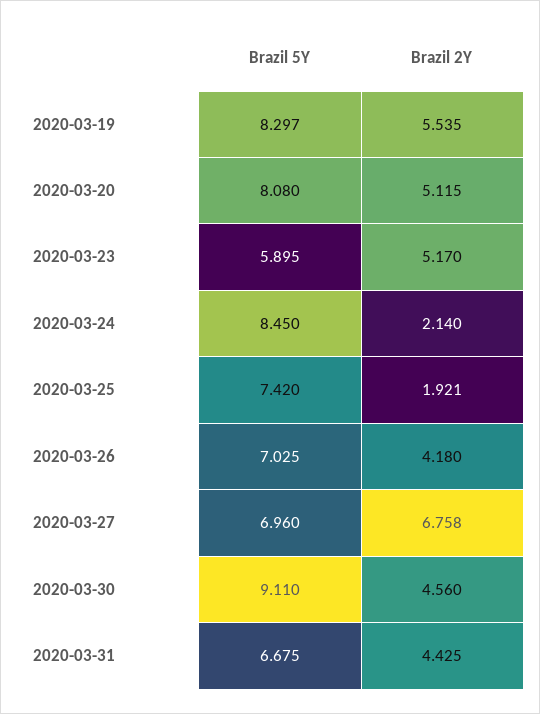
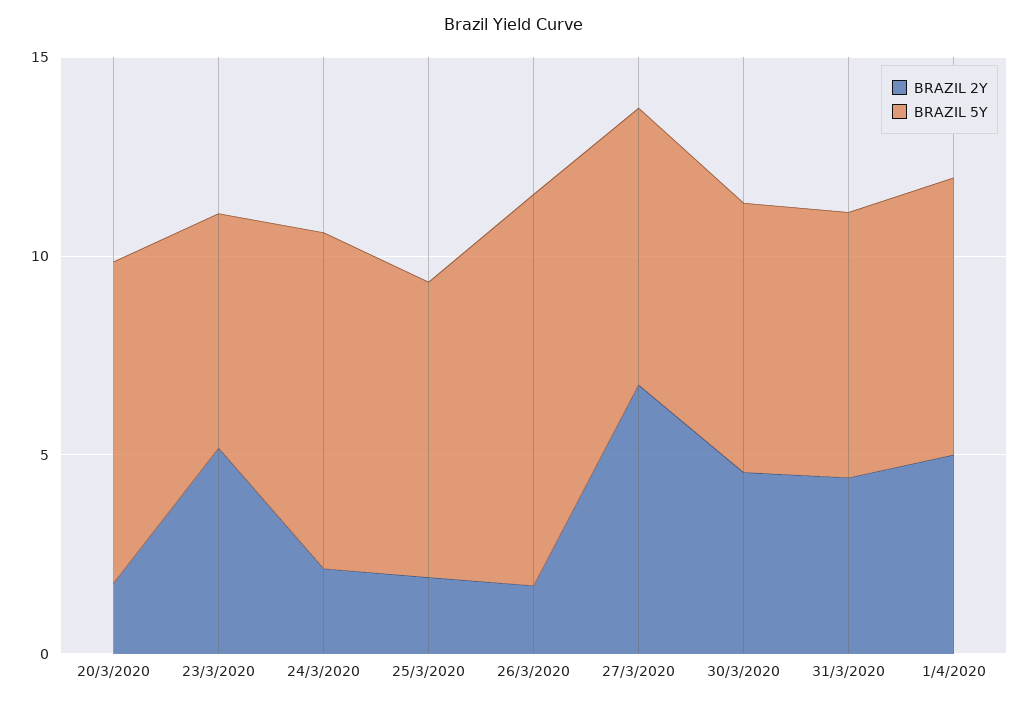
Brazil 5Y, 2020-03-19: 8.297 -> none
Brazil 2Y, 2020-03-19: 5.535 -> none
Brazil 2Y, 2020-03-20: 5.115 -> 2
Brazil 5Y, 2020-03-26: 7.025 -> 10
Brazil 2Y, 2020-03-26: 4.18 -> 2
Brazil 5Y, 2020-03-30: 9.11 -> 7
Brazil 2Y, 1/4/2020: none -> 5
Brazil 5Y, 1/4/2020: none -> 7

